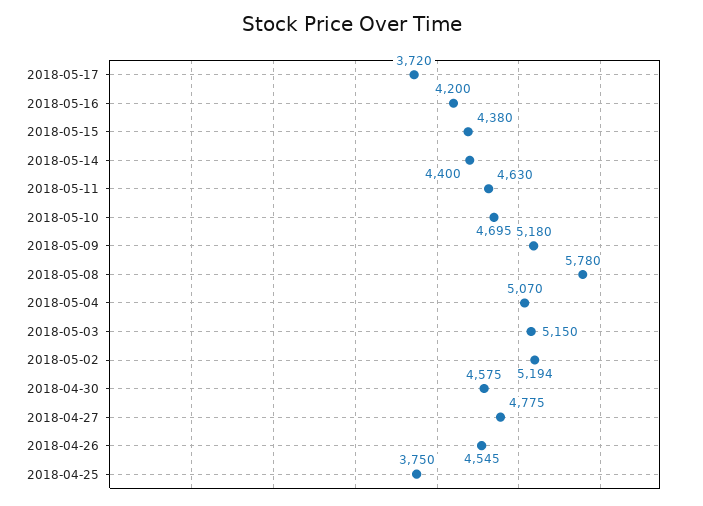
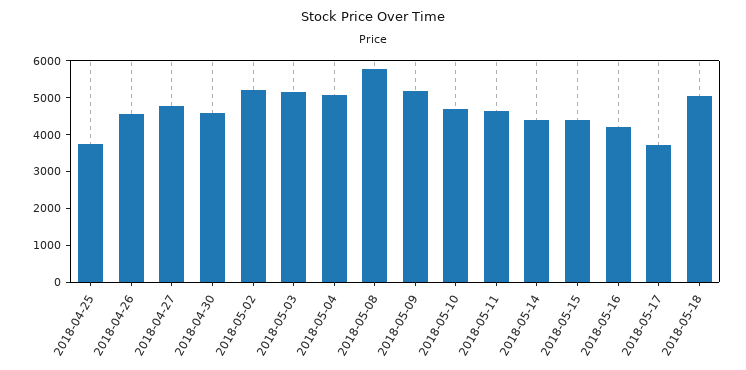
2018-05-18: none -> 5000

